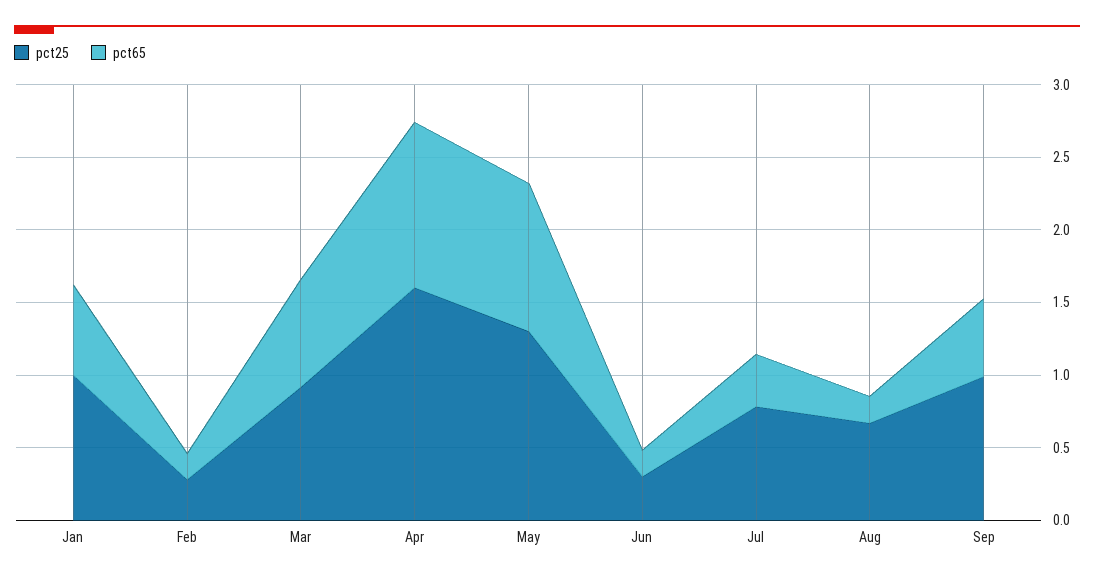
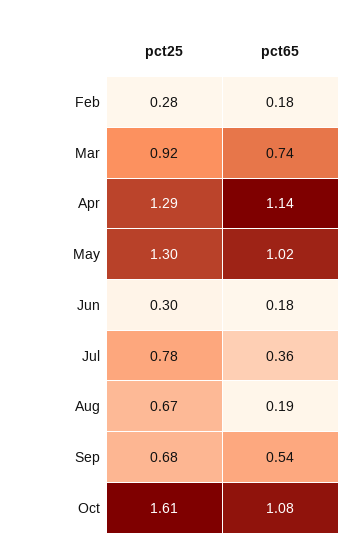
pct25, Jan: 1 -> none
pct65, Jan: 0.6 -> none
pct25, Apr: 1.6 -> 1.29
pct25, Sep: 1 -> 0.68
pct25, Oct: none -> 1.61
pct65, Oct: none -> 1.08

